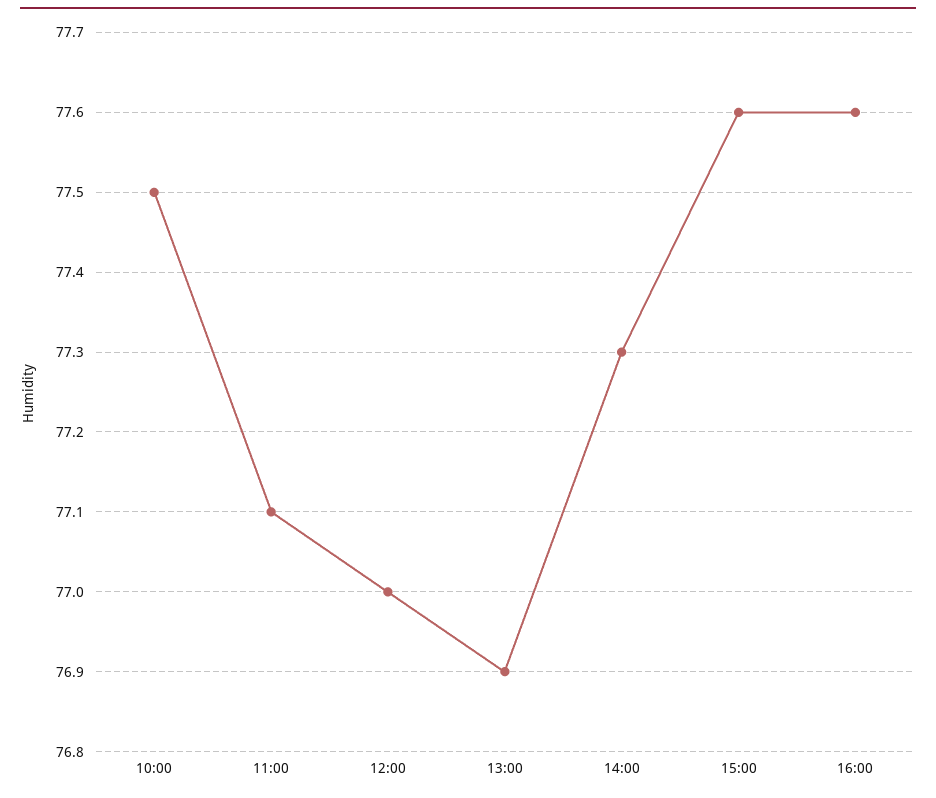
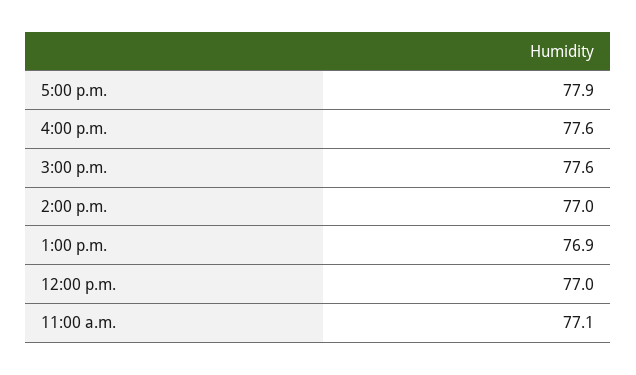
10:00: 77.5 -> none
14:00: 77.3 -> 77
5:00 p.m.: none -> 77.9

